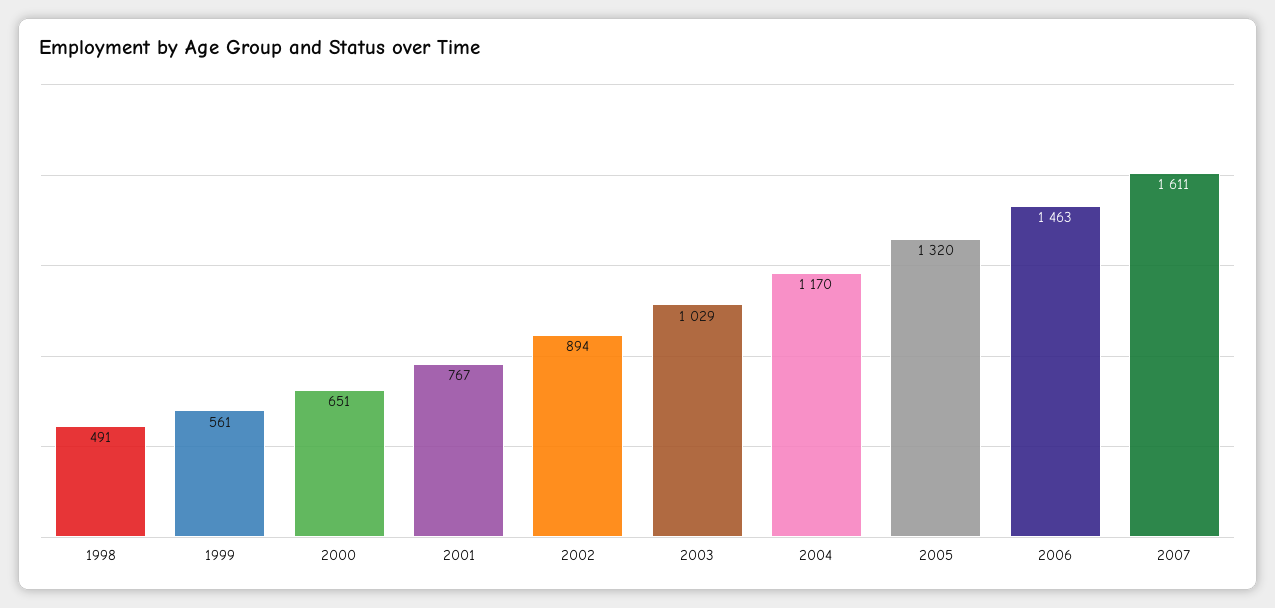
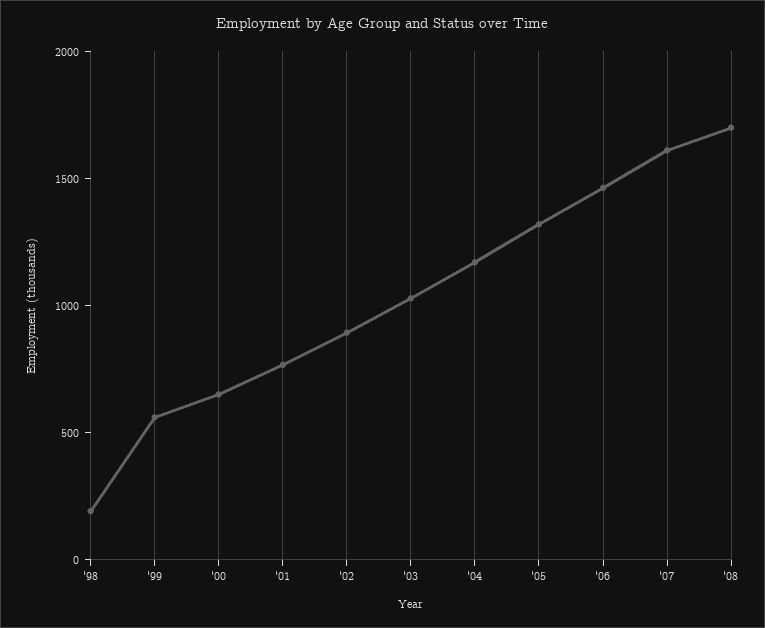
1998: 491 -> 200
'08: none -> 1700

